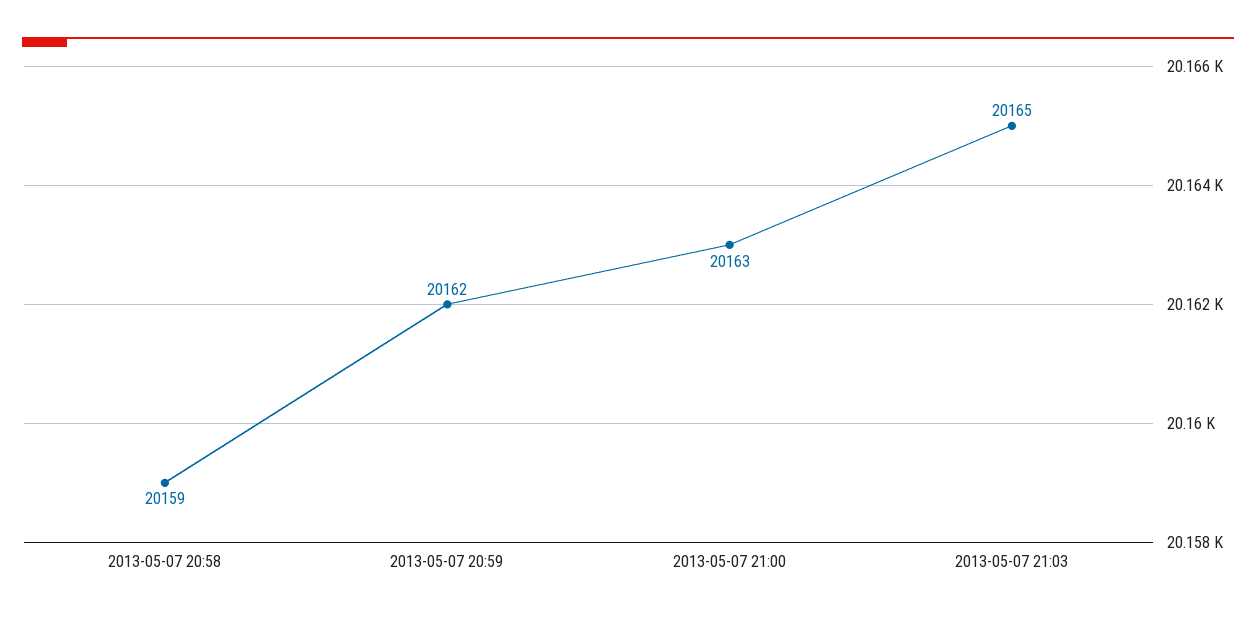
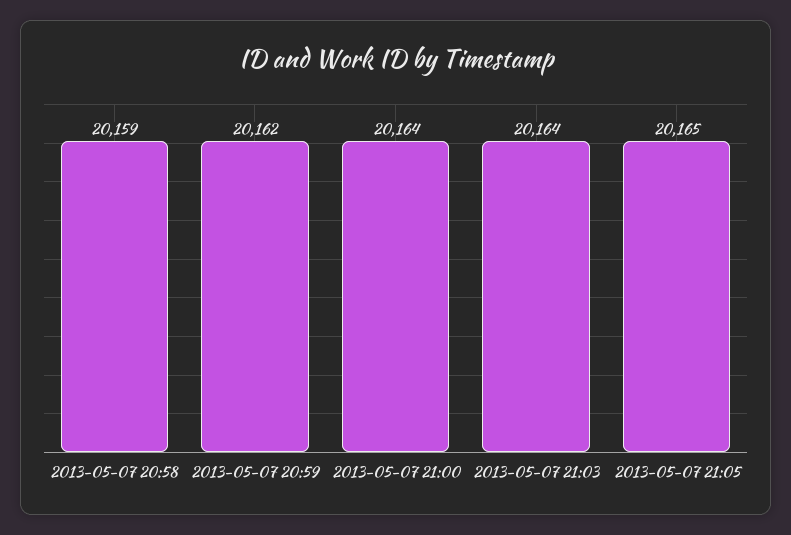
2013-05-07 21:00: 20163 -> 20164
2013-05-07 21:03: 20165 -> 20164
2013-05-07 21:05: none -> 20165

